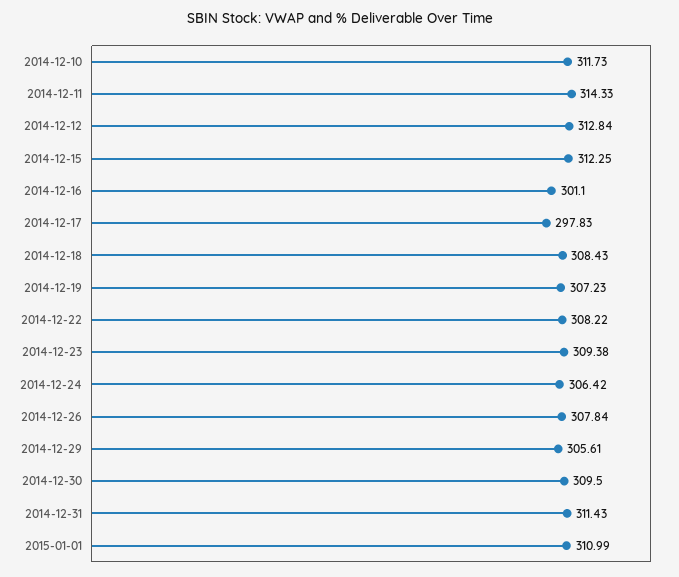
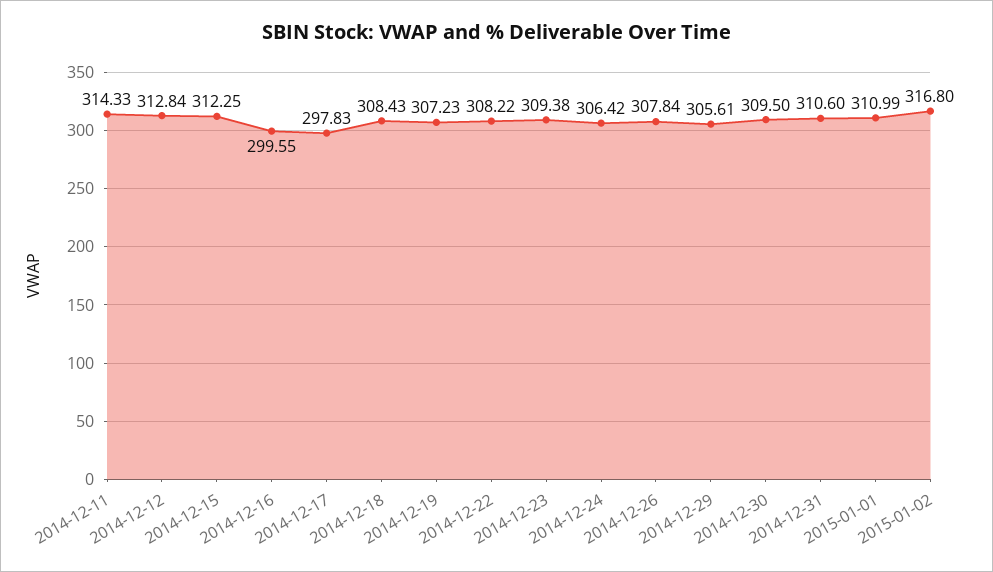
2014-12-10: 311.73 -> none
2014-12-16: 301.1 -> 299.55
2014-12-31: 311.43 -> 310.6
2015-01-02: none -> 316.8

